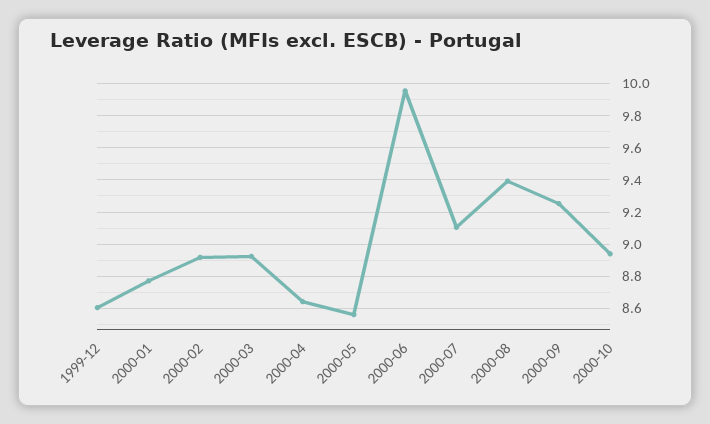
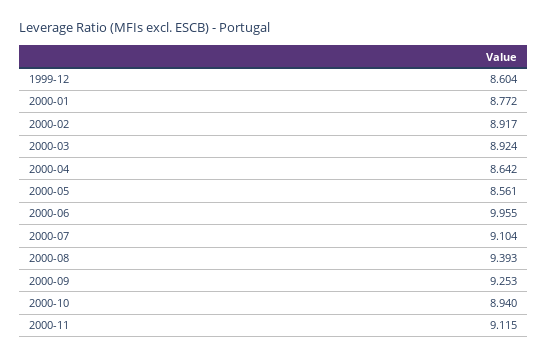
2000-11: none -> 9.115

